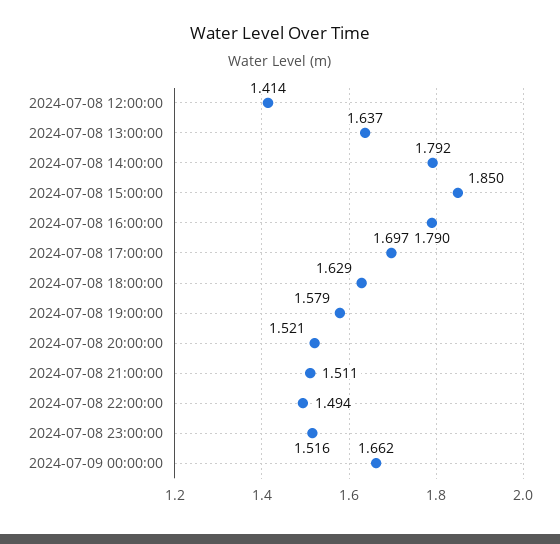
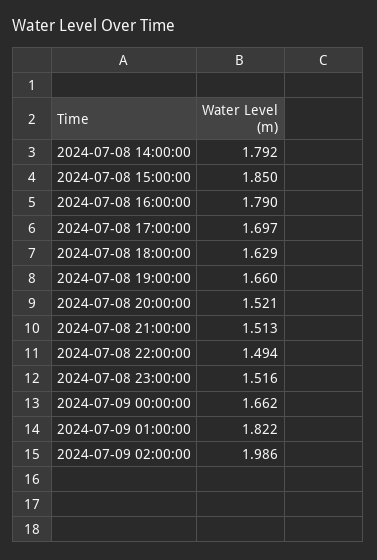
2024-07-08 12:00:00: 1.414 -> none
2024-07-08 13:00:00: 1.637 -> none
2024-07-08 19:00:00: 1.579 -> 1.66
2024-07-08 21:00:00: 1.511 -> 1.513
2024-07-09 01:00:00: none -> 1.822
2024-07-09 02:00:00: none -> 1.986

